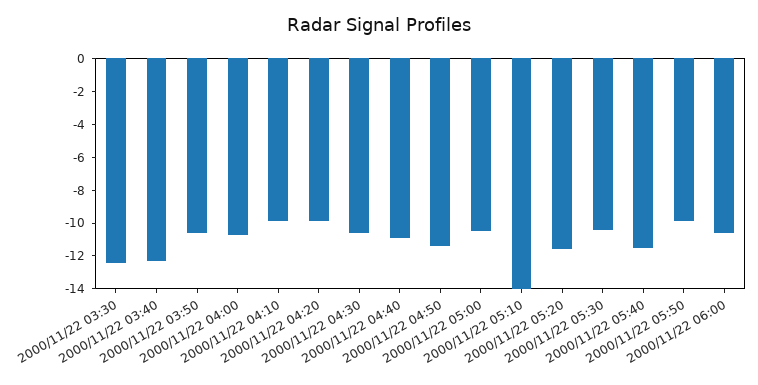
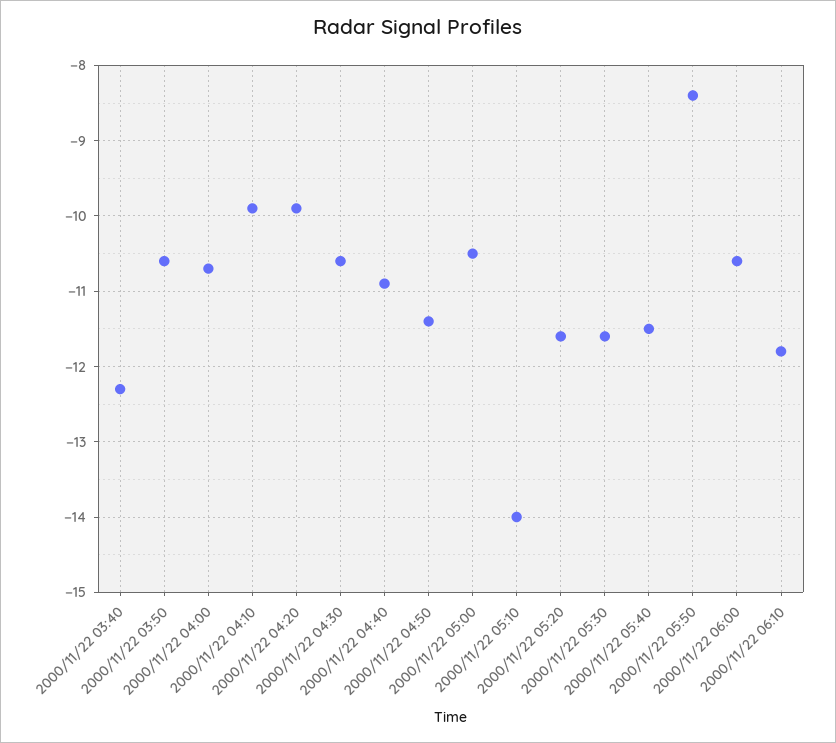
2000/11/22 03:30: -12.5 -> none
2000/11/22 05:30: -10.5 -> -11.6
2000/11/22 05:50: -10 -> -8.4
2000/11/22 06:10: none -> -11.8

